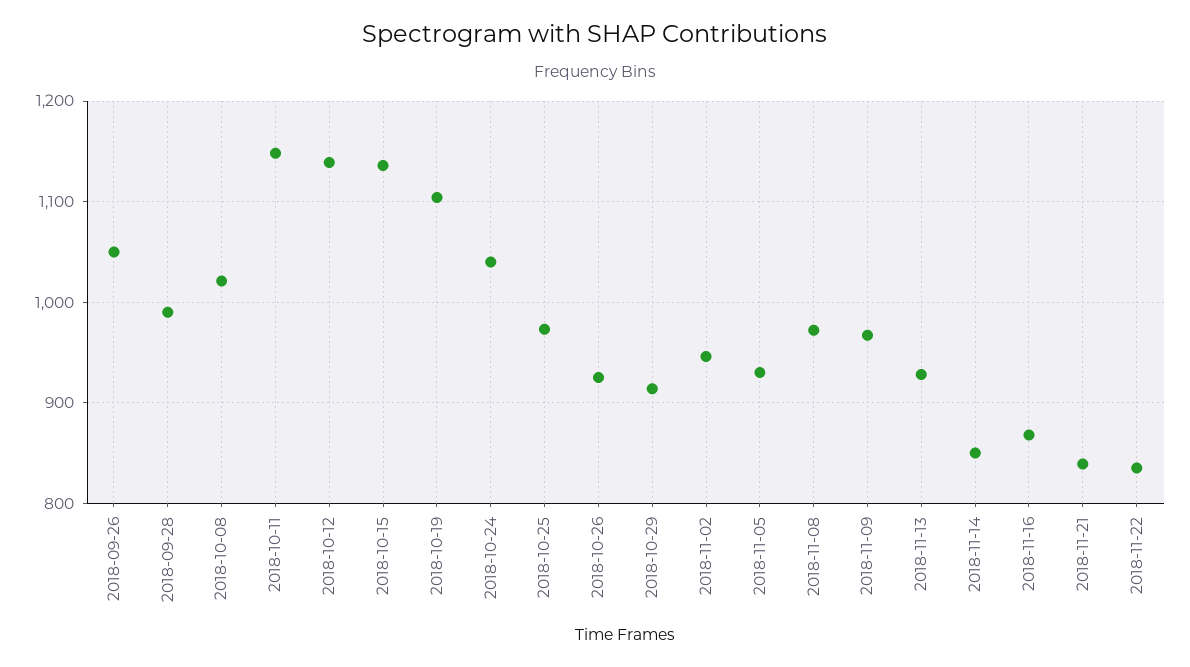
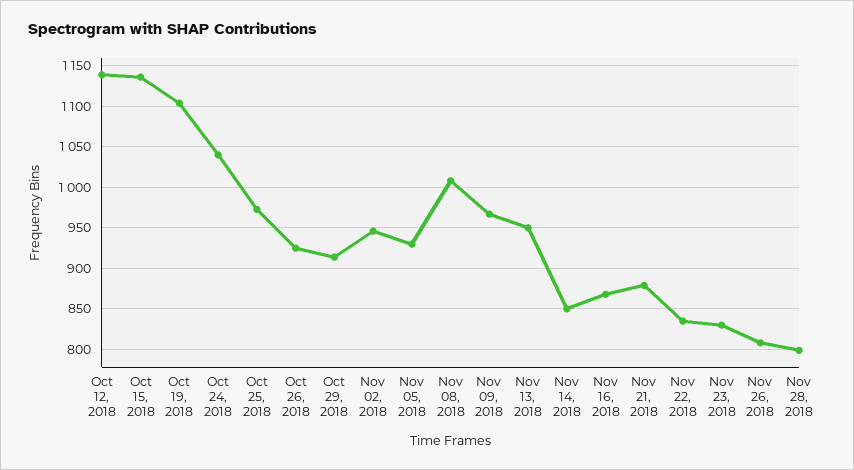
2018-09-26: 1050 -> none
2018-09-28: 990 -> none
2018-10-08: 1020 -> none
2018-10-11: 1150 -> none
2018-11-08: 970 -> 1010
2018-11-13: 930 -> 950
2018-11-21: 840 -> 880
Nov 23, 2018: none -> 830
Nov 26, 2018: none -> 810
Nov 28, 2018: none -> 800

